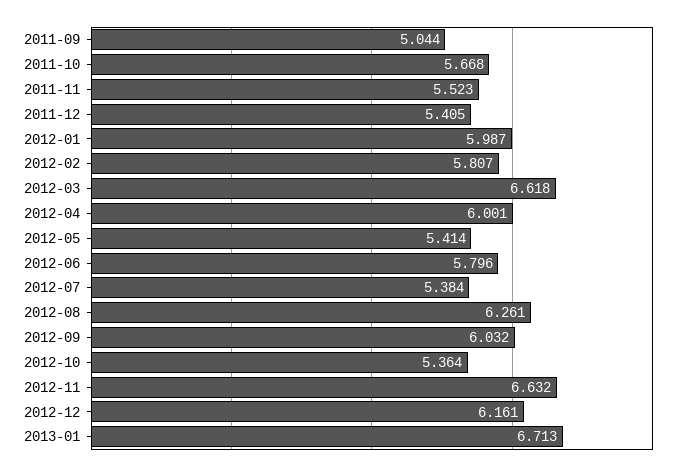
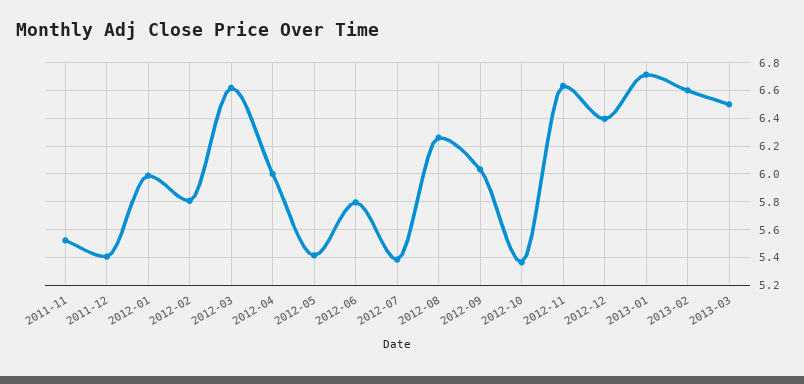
2011-09: 5.044 -> none
2011-10: 5.668 -> none
2012-12: 6.161 -> 6.4
2013-02: none -> 6.6
2013-03: none -> 6.5

